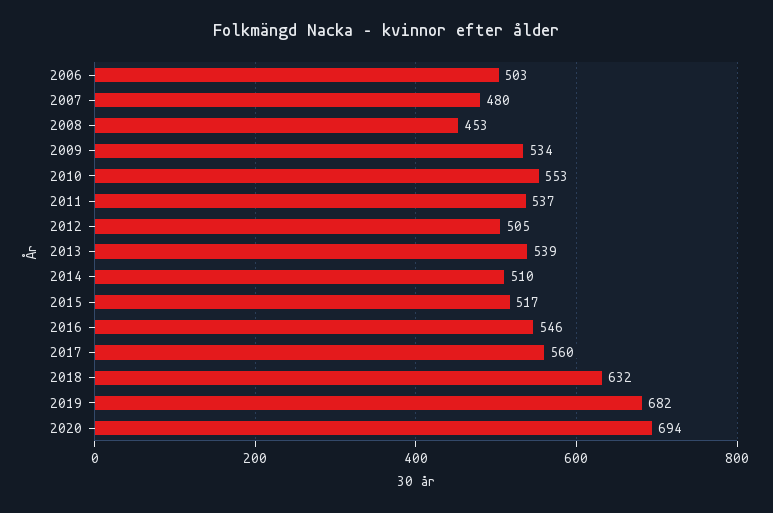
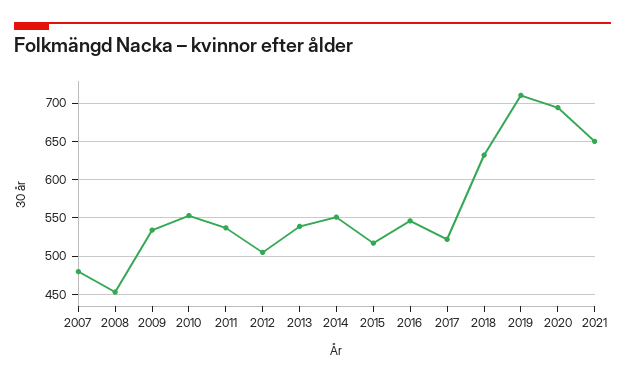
2006: 503 -> none
2014: 510 -> 550
2017: 560 -> 520
2019: 682 -> 710
2021: none -> 650

